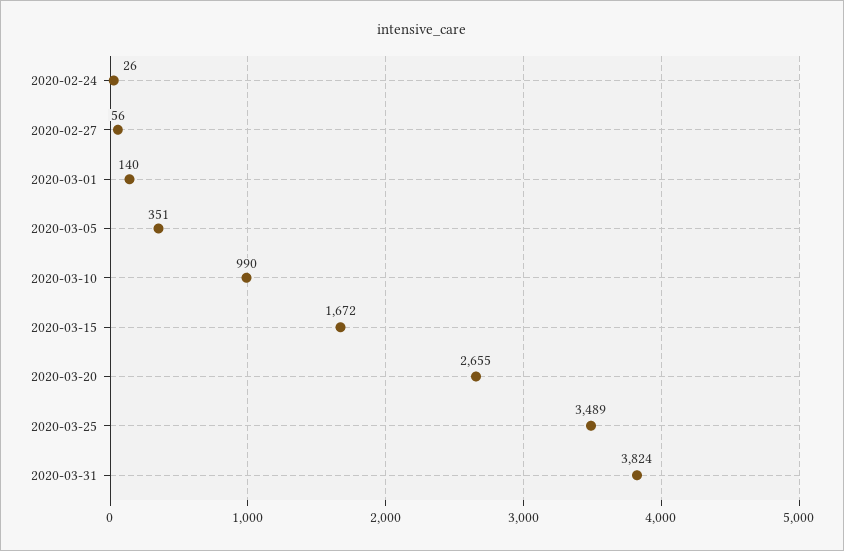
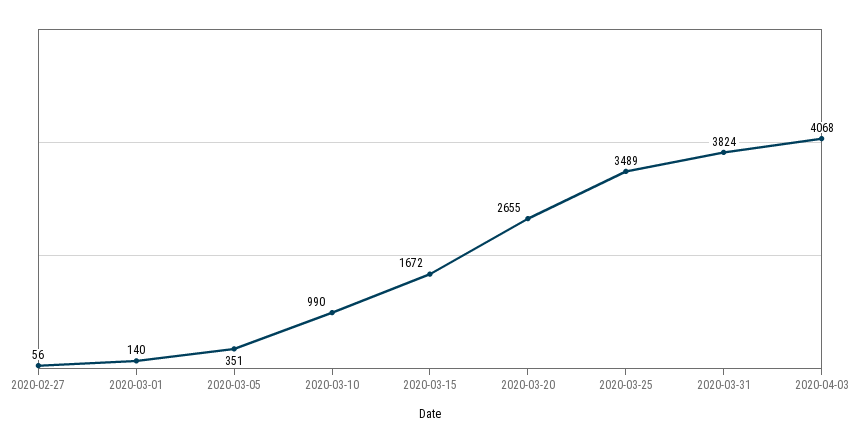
2020-02-24: 26 -> none
2020-04-03: none -> 4068

